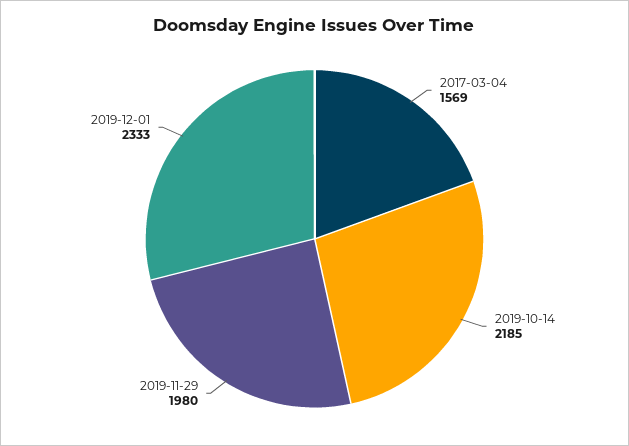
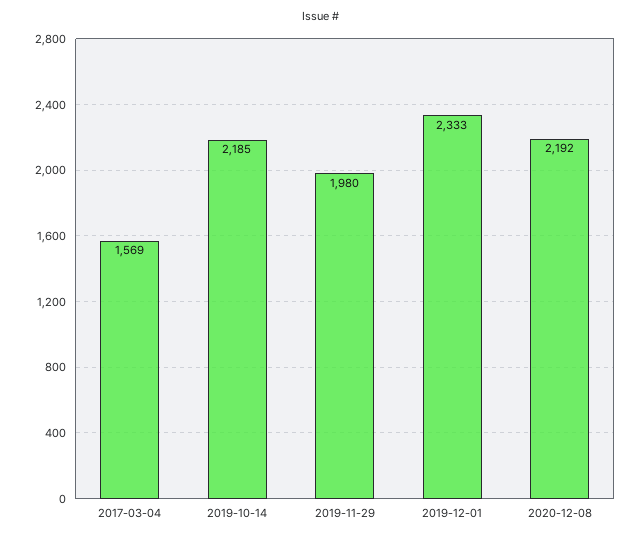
2020-12-08: none -> 2192

